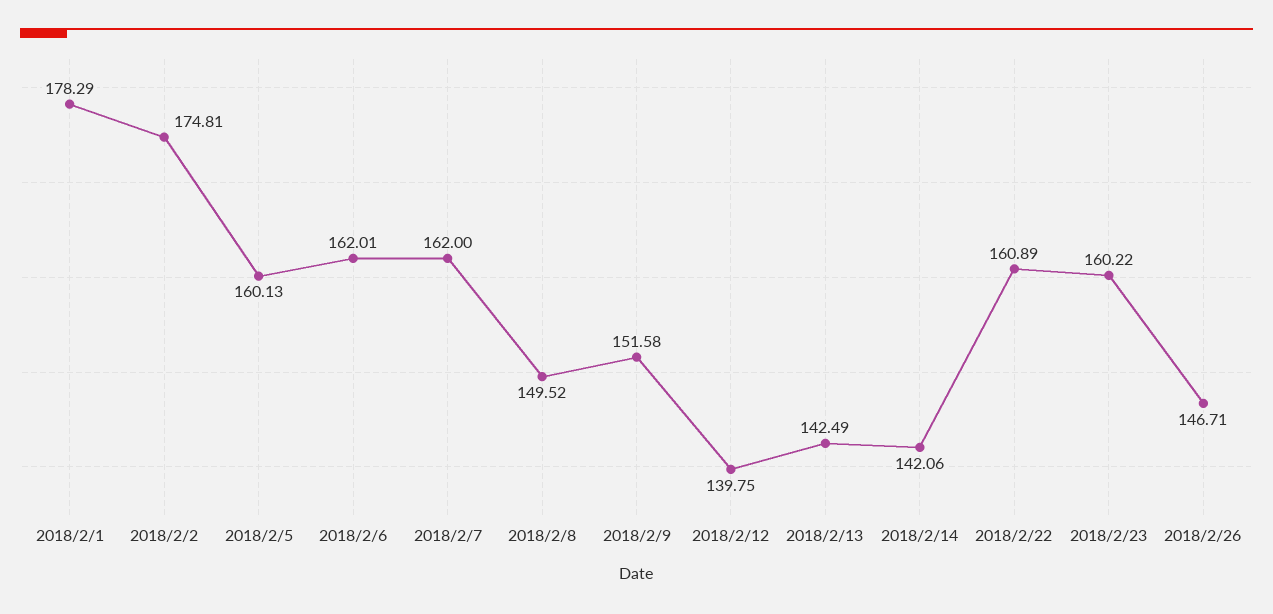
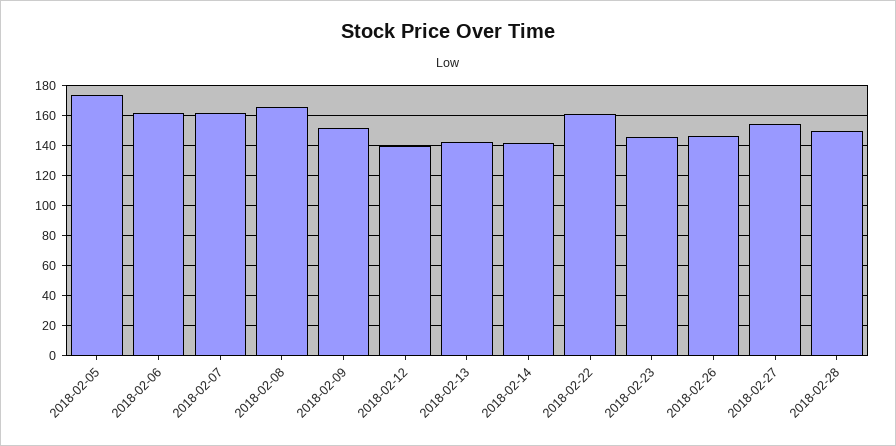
2018/2/1: 178.29 -> none
2018/2/2: 174.81 -> none
2018/2/5: 160.13 -> 175
2018/2/8: 149.52 -> 165
2018/2/23: 160.22 -> 145
2018-02-27: none -> 155
2018-02-28: none -> 150

